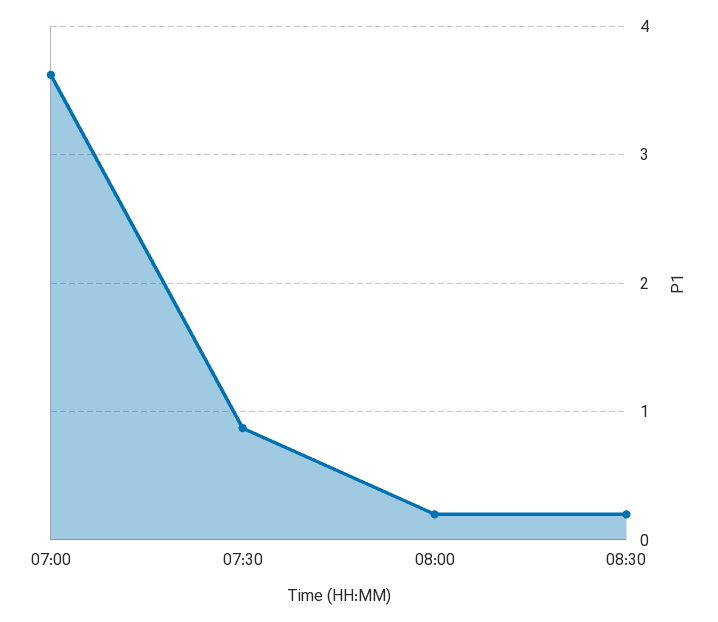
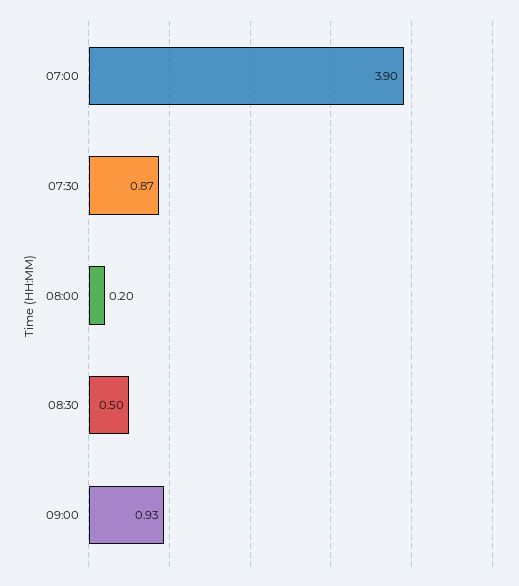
07:00: 3.6 -> 3.9
08:30: 0.2 -> 0.5
09:00: none -> 0.93

